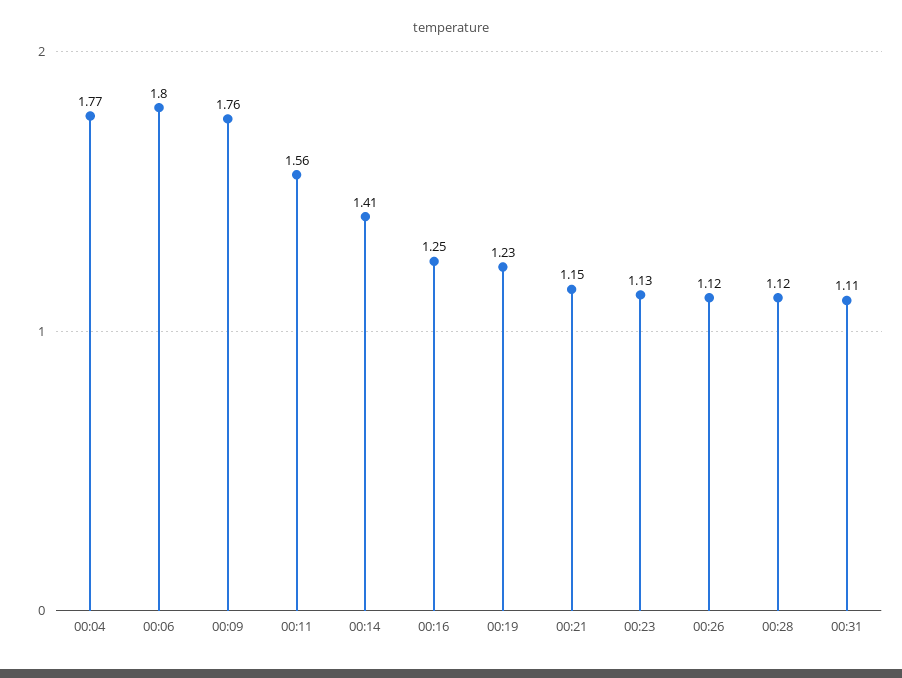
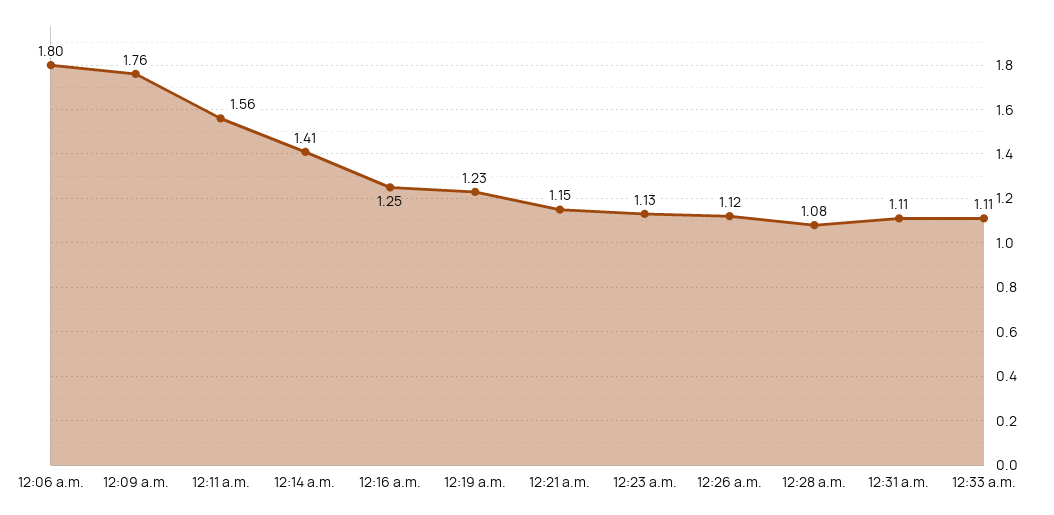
00:04: 1.77 -> none
00:28: 1.12 -> 1.08
12:33 a.m.: none -> 1.11

